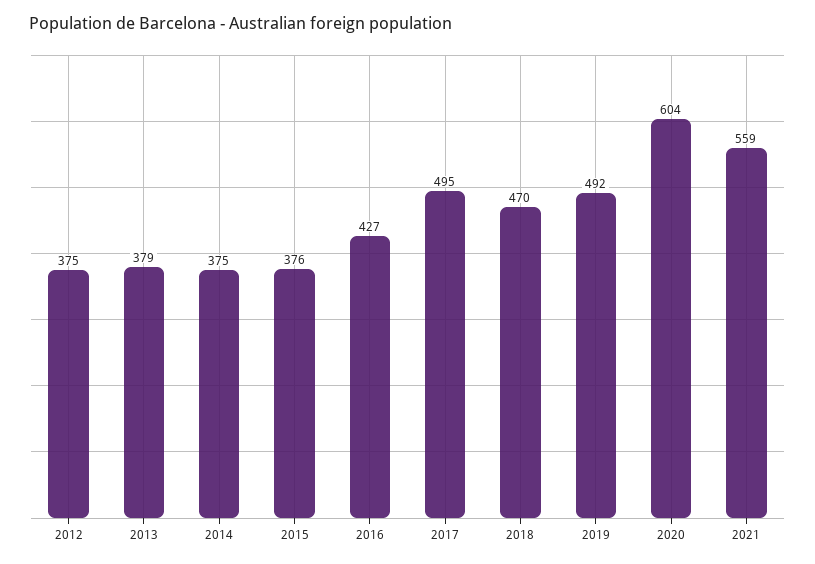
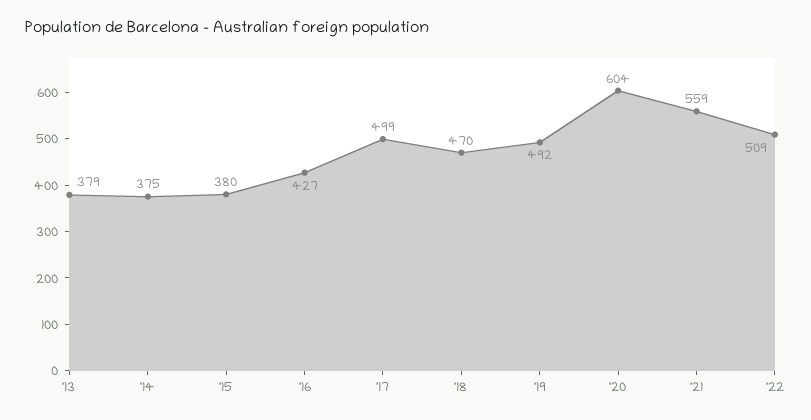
2012: 375 -> none
2015: 376 -> 380
2017: 495 -> 499
'22: none -> 509

